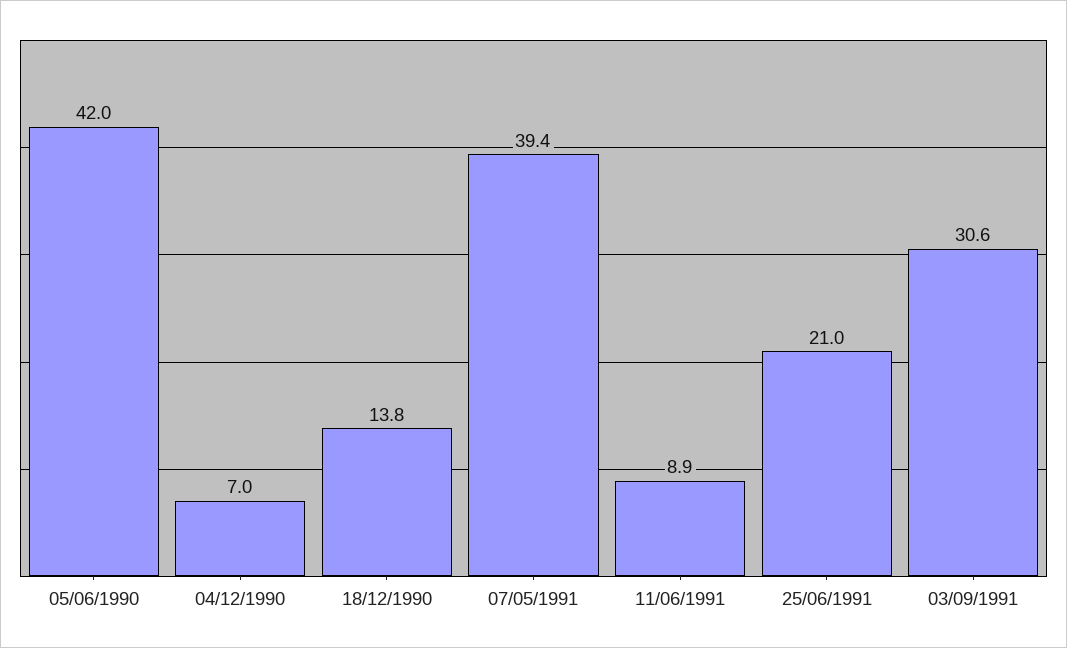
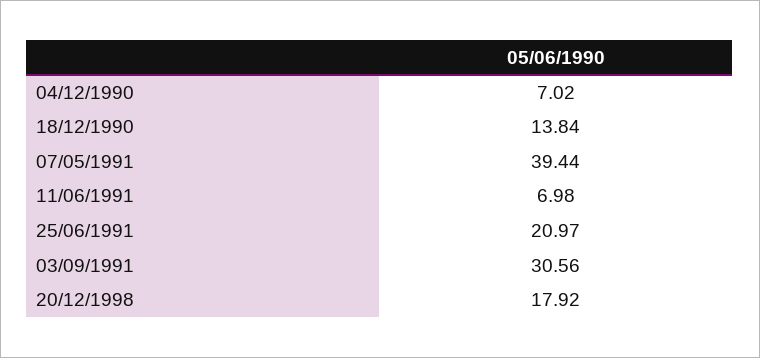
05/06/1990: 42 -> none
11/06/1991: 8.9 -> 6.98
20/12/1998: none -> 17.92

